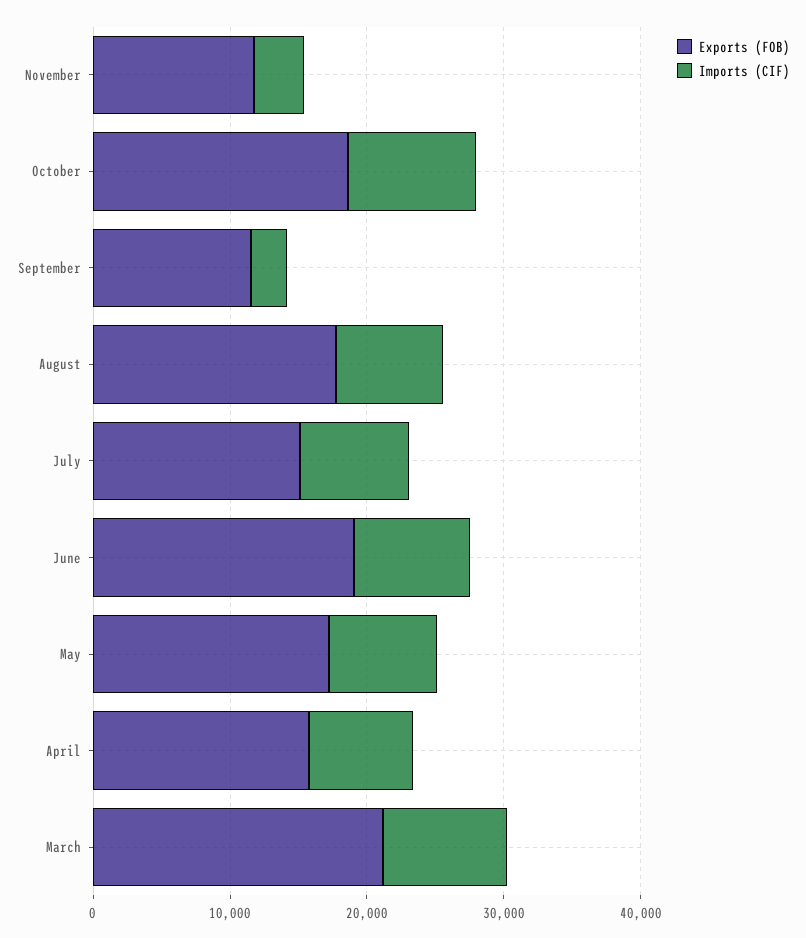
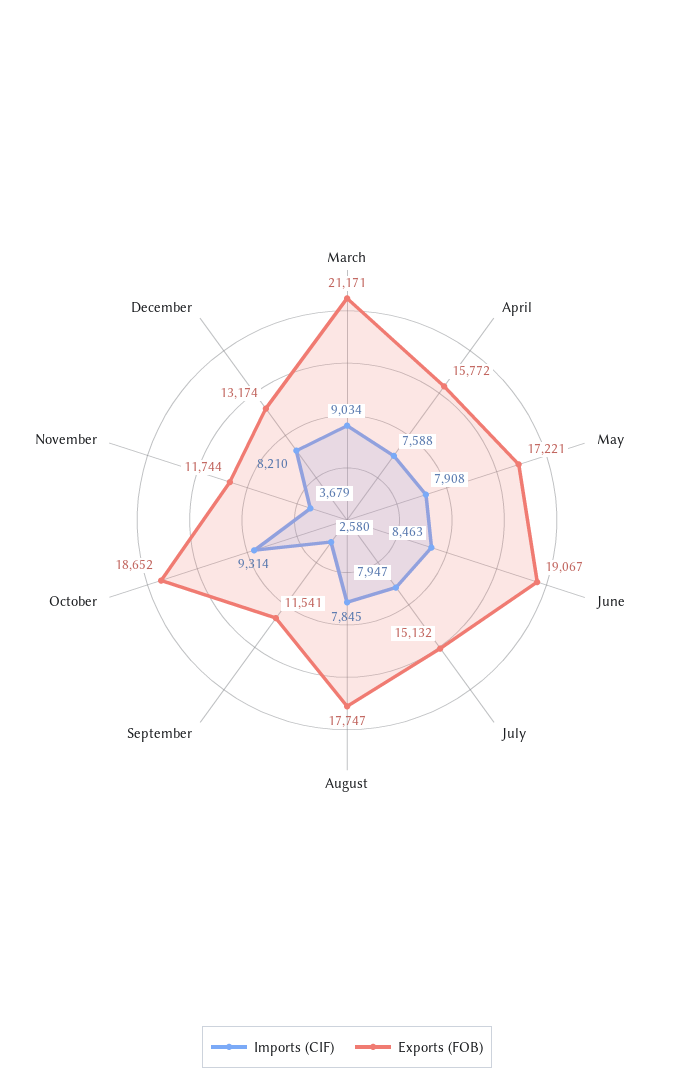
Imports (CIF), December: none -> 8210
Exports (FOB), December: none -> 13174

